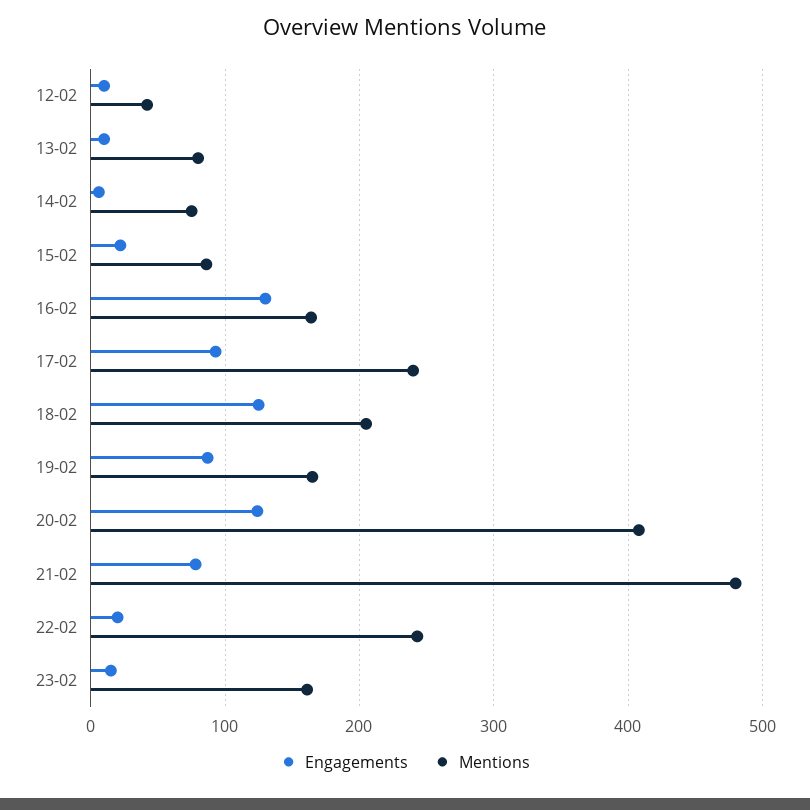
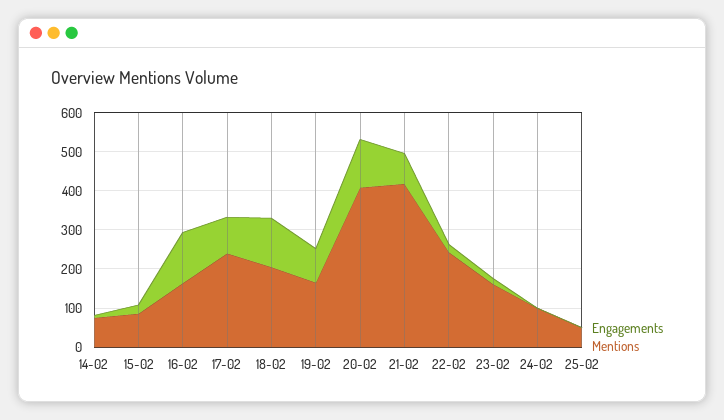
Engagements, 12-02: 10 -> none
Mentions, 12-02: 40 -> none
Engagements, 13-02: 10 -> none
Mentions, 13-02: 80 -> none
Mentions, 21-02: 480 -> 425
Engagements, 24-02: none -> 0
Mentions, 24-02: none -> 100
Engagements, 25-02: none -> 0
Mentions, 25-02: none -> 50

